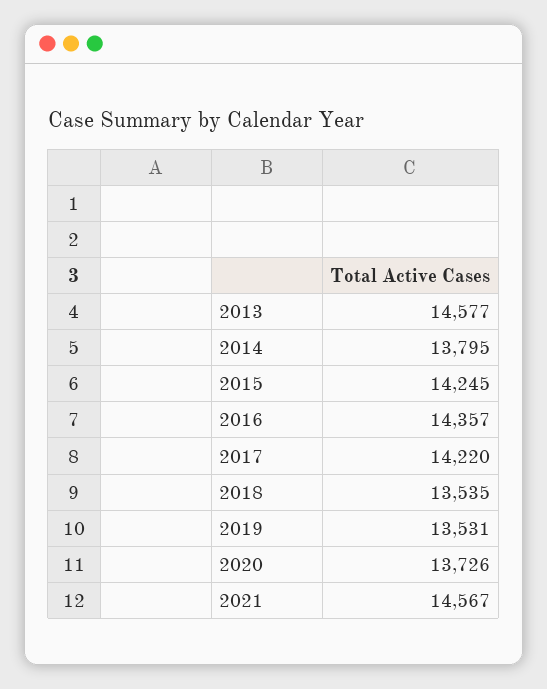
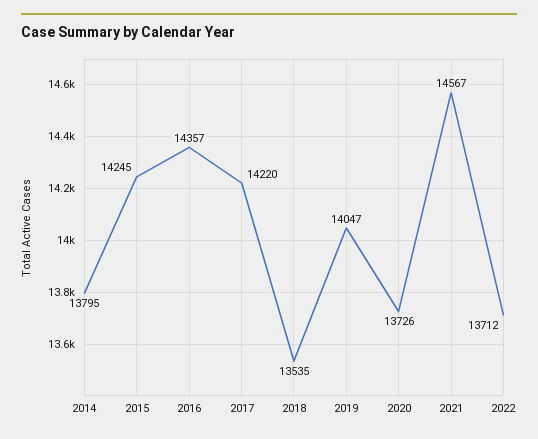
2013: 14577 -> none
2019: 13531 -> 14047
2022: none -> 13712

